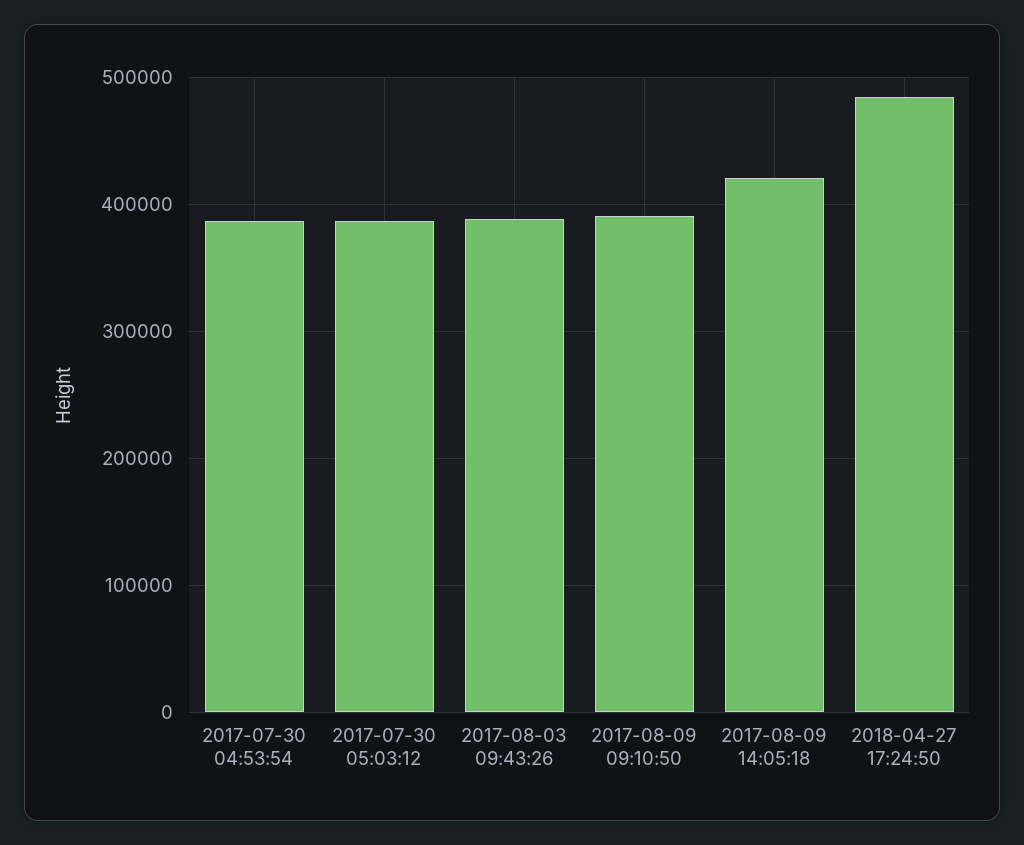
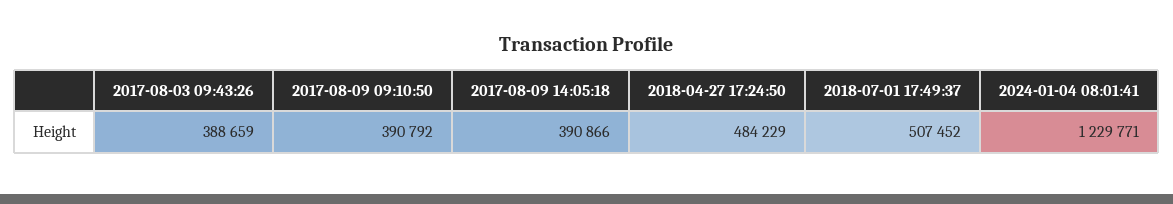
2017-07-30 04:53:54: 390000 -> none
2017-07-30 05:03:12: 390000 -> none
2017-08-09 14:05:18: 420000 -> 390866
2018-07-01 17:49:37: none -> 507452
2024-01-04 08:01:41: none -> 1229771

